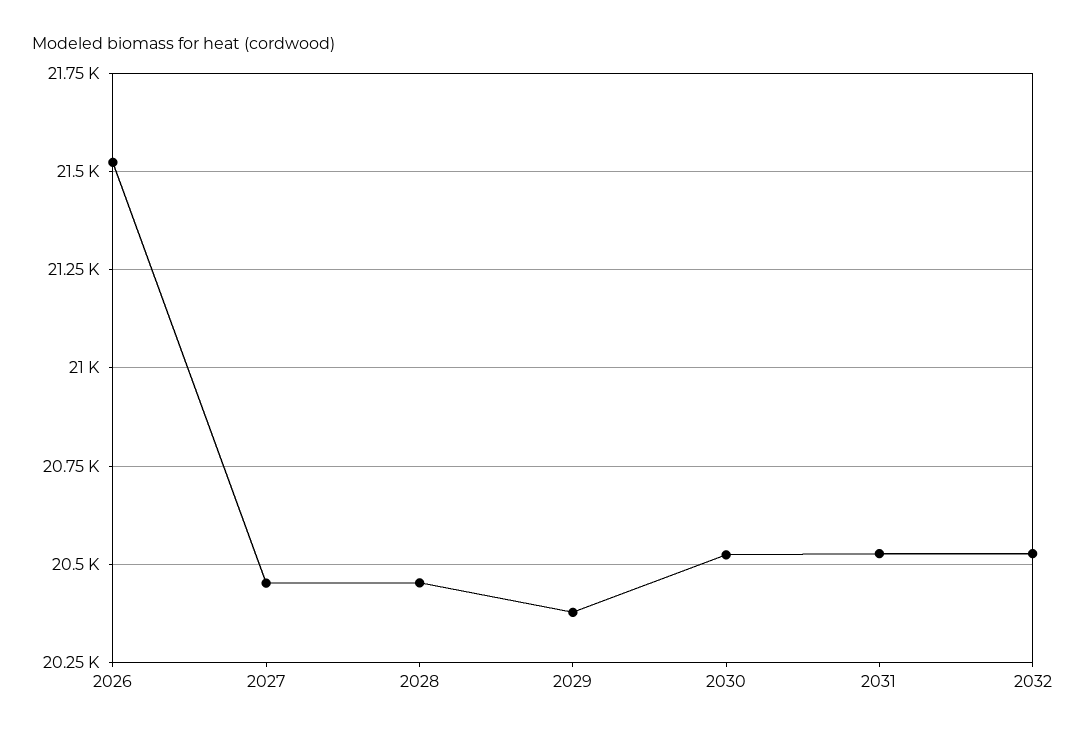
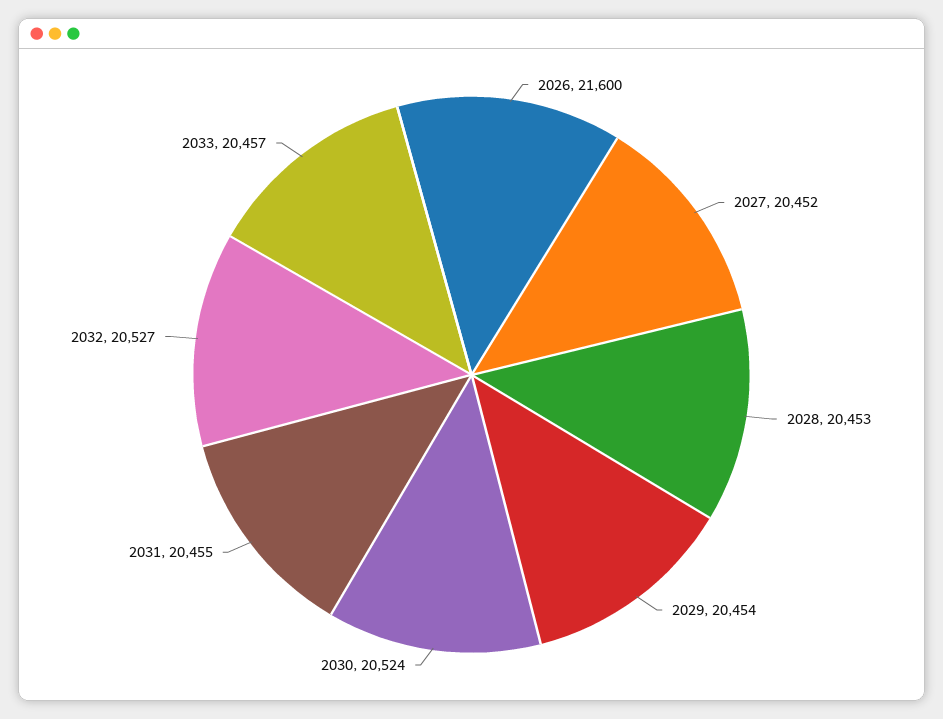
2026: 21525 -> 21600
2029: 20375 -> 20454
2031: 20525 -> 20455
2033: none -> 20457

